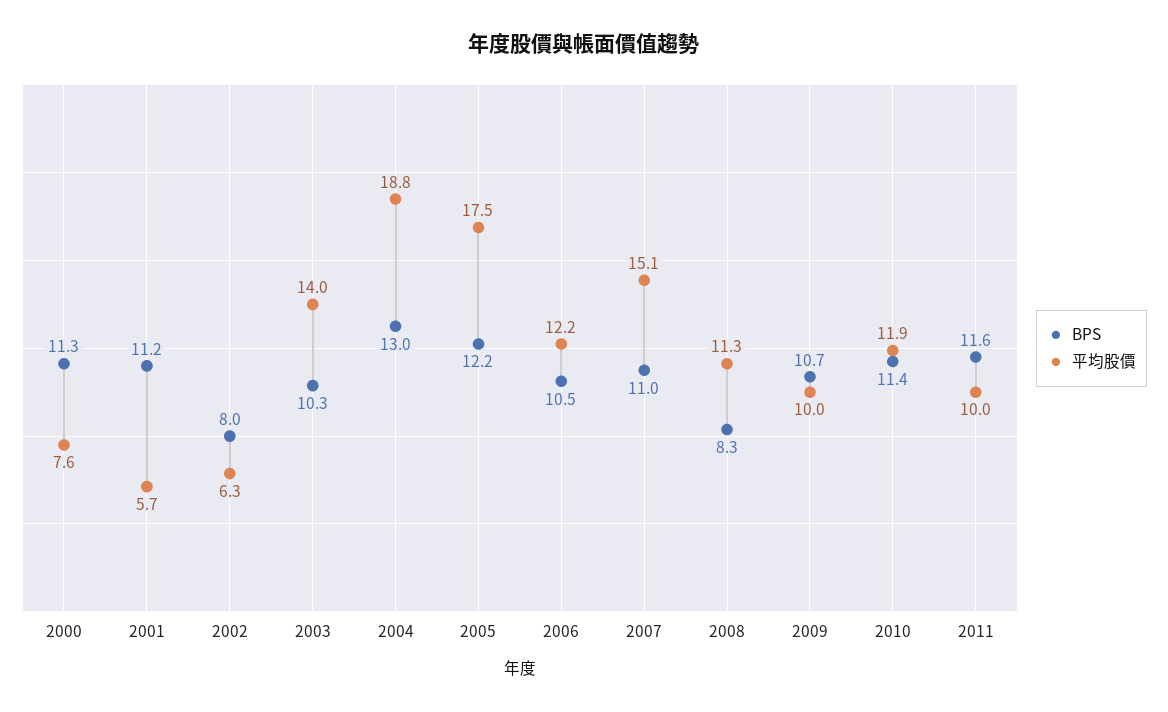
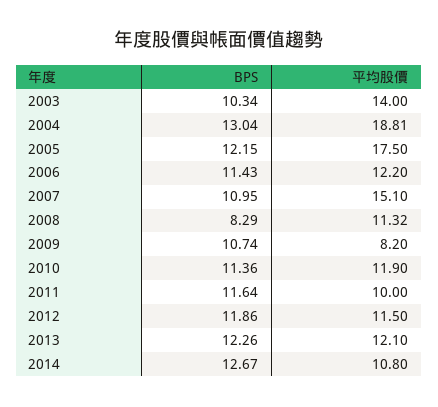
BPS, 2000: 11.3 -> none
平均股價, 2000: 7.6 -> none
BPS, 2001: 11.2 -> none
平均股價, 2001: 5.7 -> none
BPS, 2002: 8 -> none
平均股價, 2002: 6.3 -> none
BPS, 2006: 10.5 -> 11.43
平均股價, 2009: 10 -> 8.2
BPS, 2012: none -> 11.86
平均股價, 2012: none -> 11.5
BPS, 2013: none -> 12.26
平均股價, 2013: none -> 12.1
BPS, 2014: none -> 12.67
平均股價, 2014: none -> 10.8

